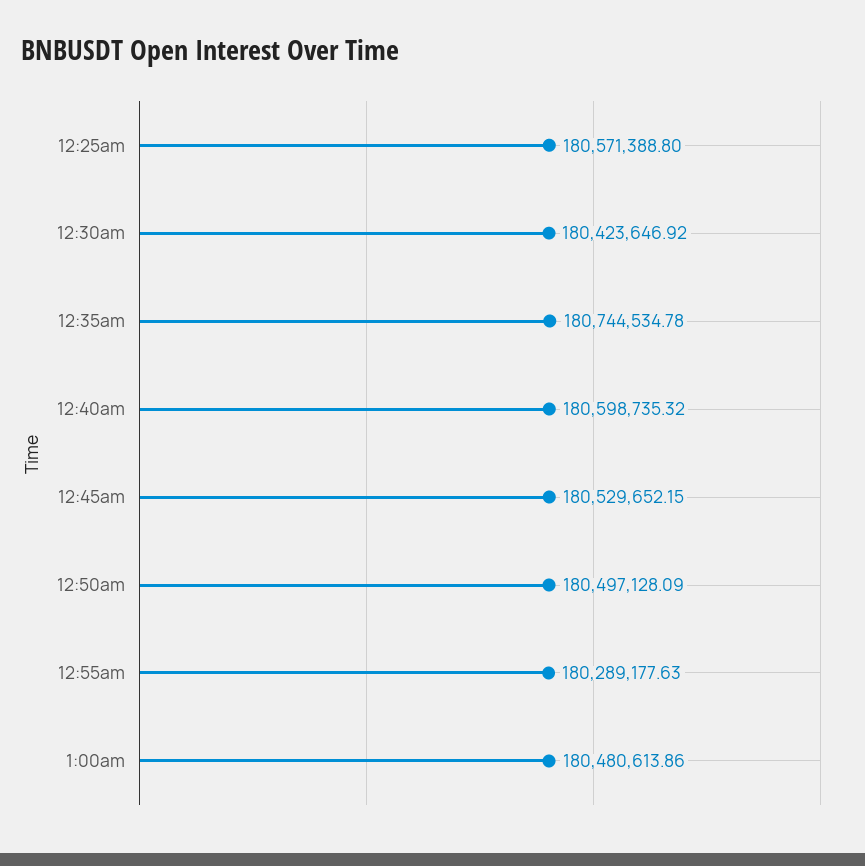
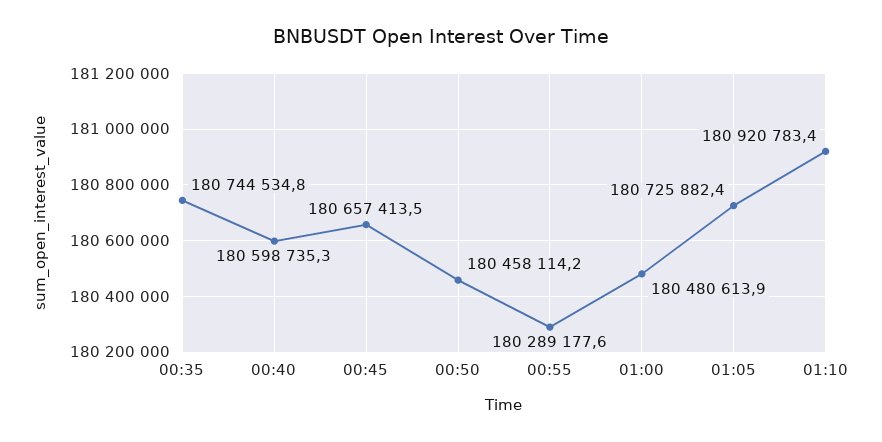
12:25am: 180571388.8 -> none
12:30am: 180423646.92 -> none
12:45am: 180529652.15 -> 180657413.5
12:50am: 180497128.09 -> 180458114.2
01:05: none -> 180725882.4
01:10: none -> 180920783.4

